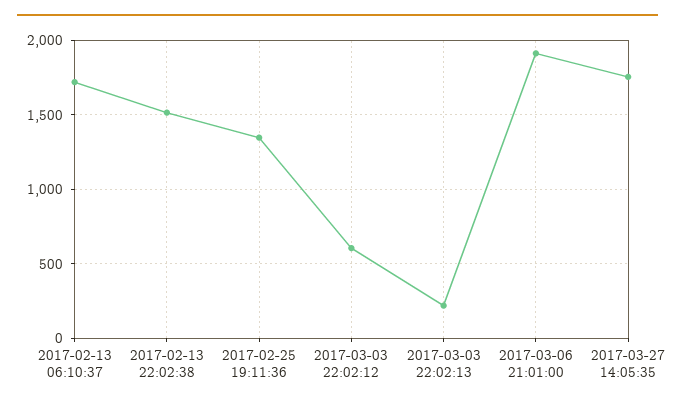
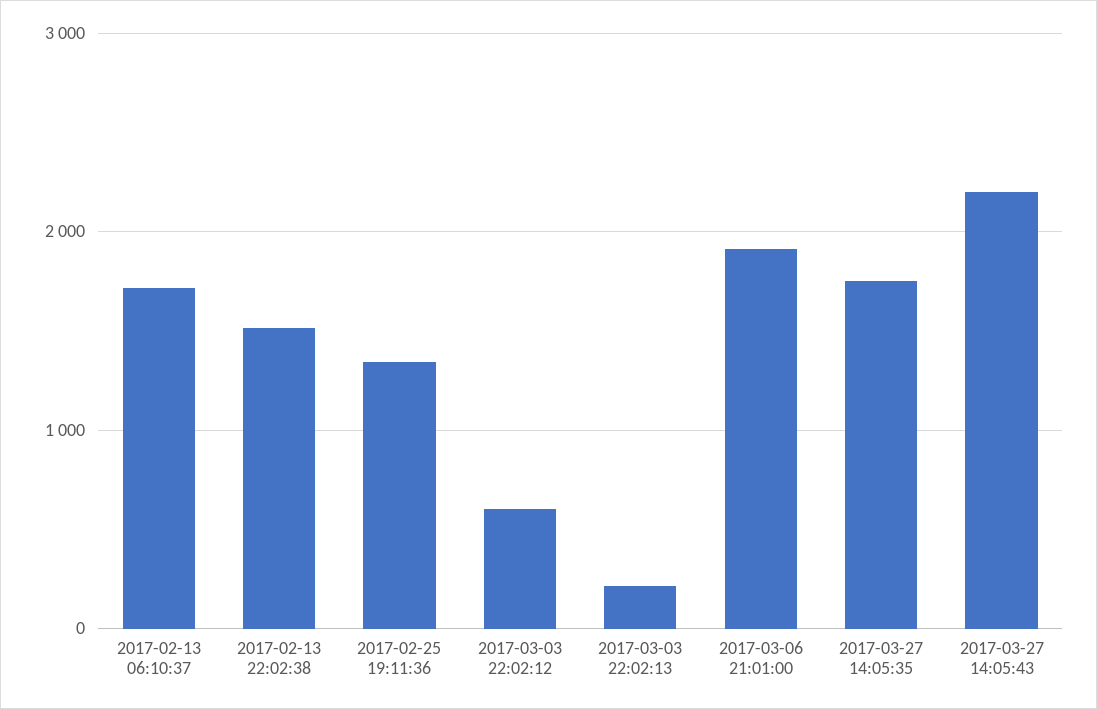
2017-03-27 14:05:43: none -> 2200

